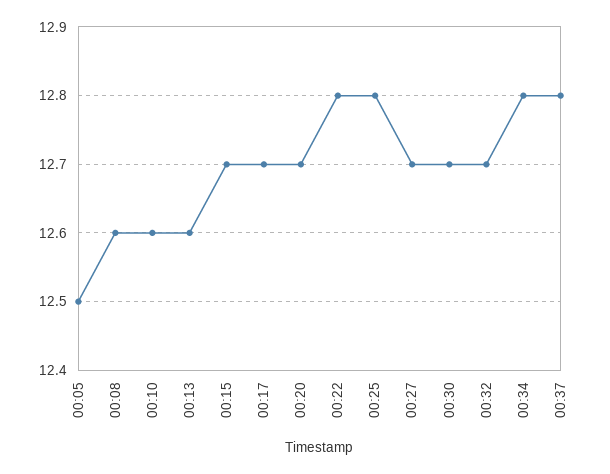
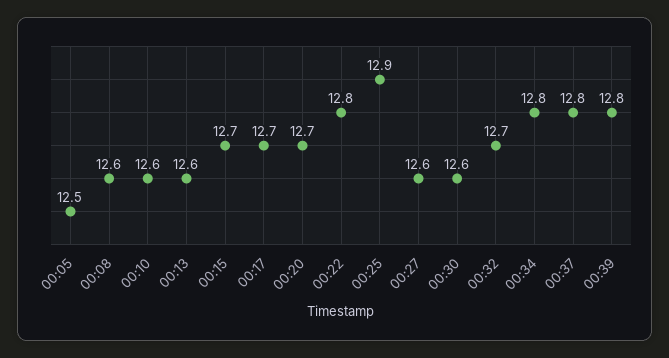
00:25: 12.8 -> 12.9
00:27: 12.7 -> 12.6
00:30: 12.7 -> 12.6
00:39: none -> 12.8

